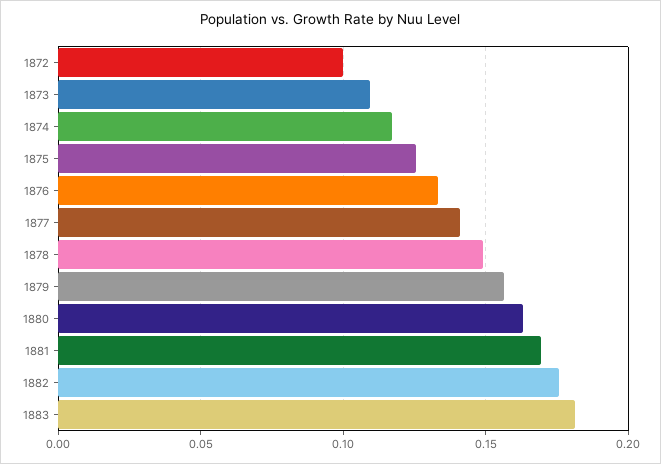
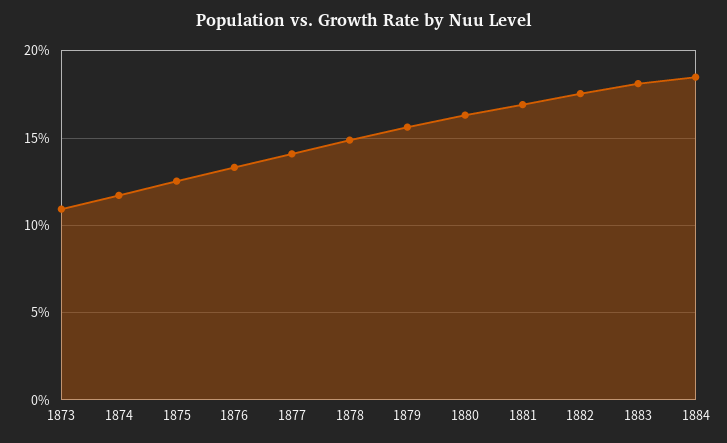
1872: 0.1 -> none
1884: none -> 0.185

